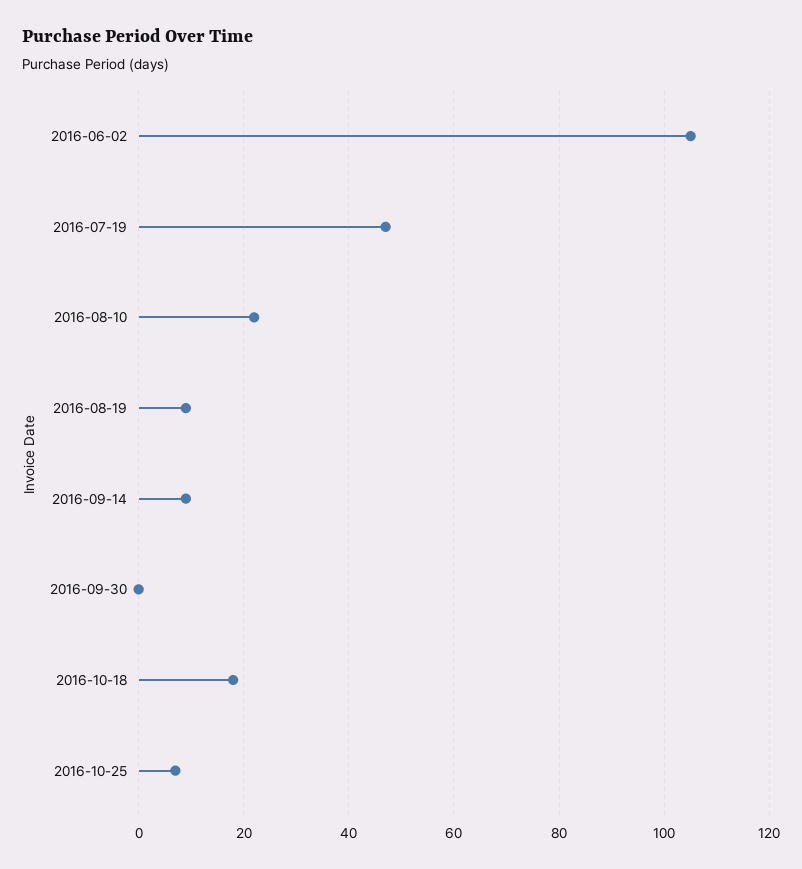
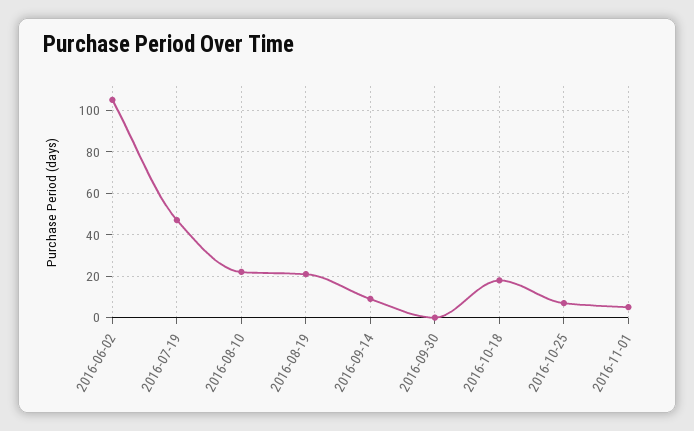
2016-08-19: 10 -> 20
2016-11-01: none -> 5

